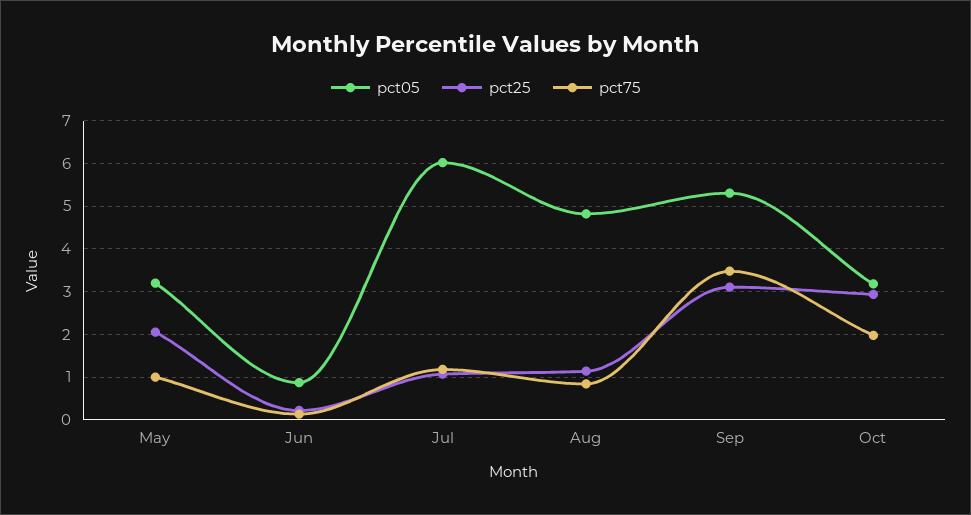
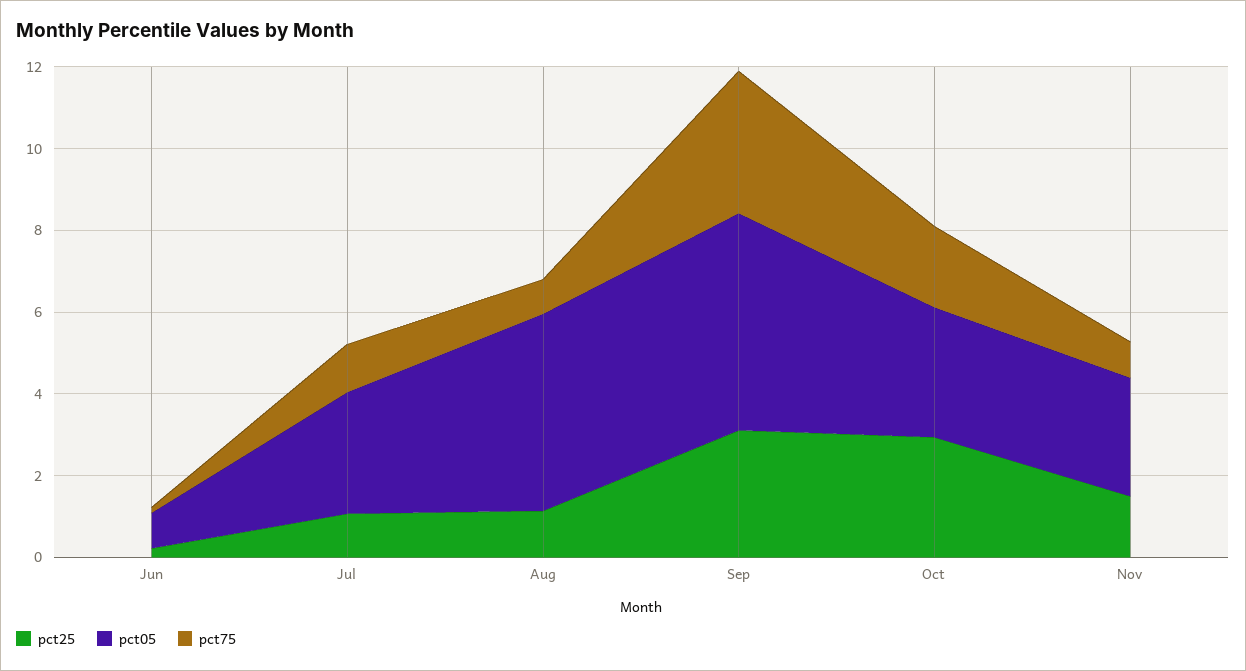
pct05, May: 3.2 -> none
pct25, May: 2 -> none
pct75, May: 1 -> none
pct05, Jul: 6 -> 3
pct25, Nov: none -> 1.5
pct05, Nov: none -> 3
pct75, Nov: none -> 1

